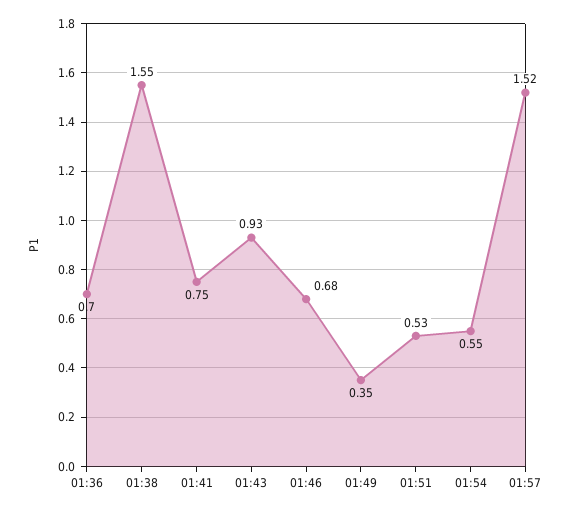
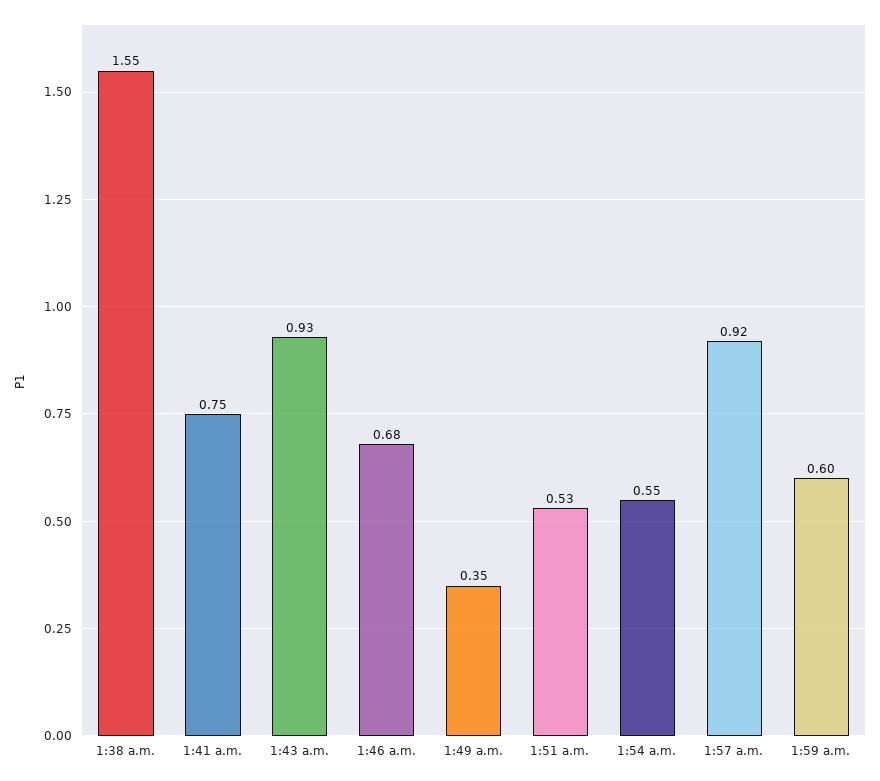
01:36: 0.7 -> none
01:57: 1.52 -> 0.92
1:59 a.m.: none -> 0.6

